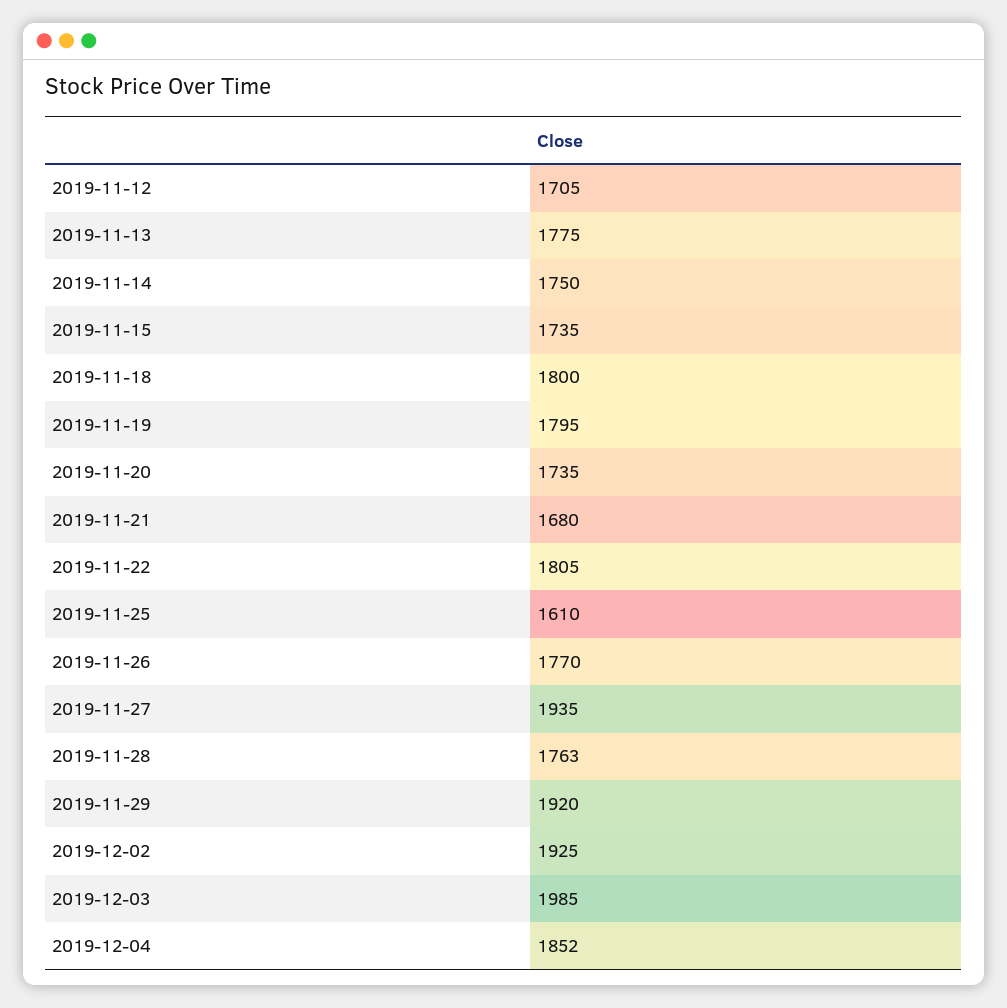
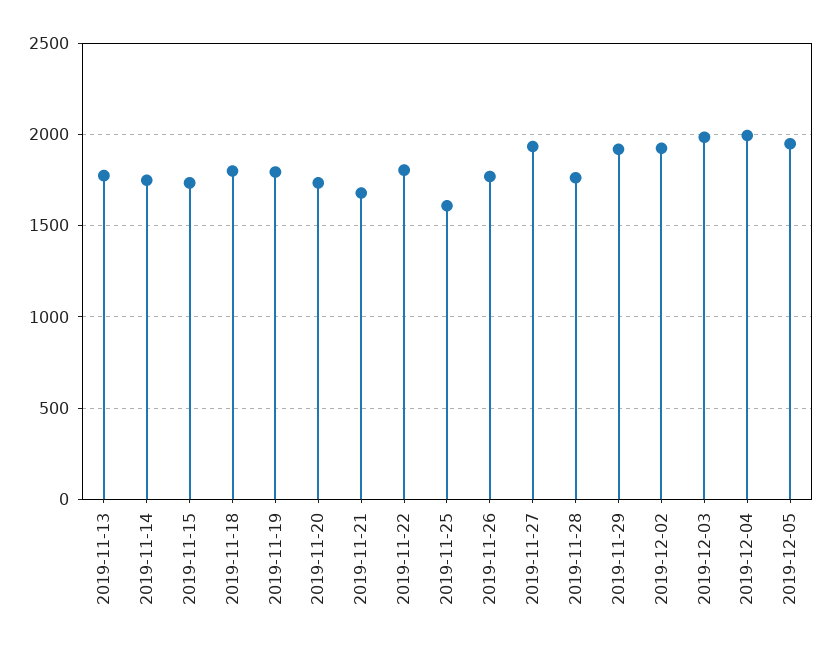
2019-11-12: 1705 -> none
2019-12-04: 1852 -> 2000
2019-12-05: none -> 1950

